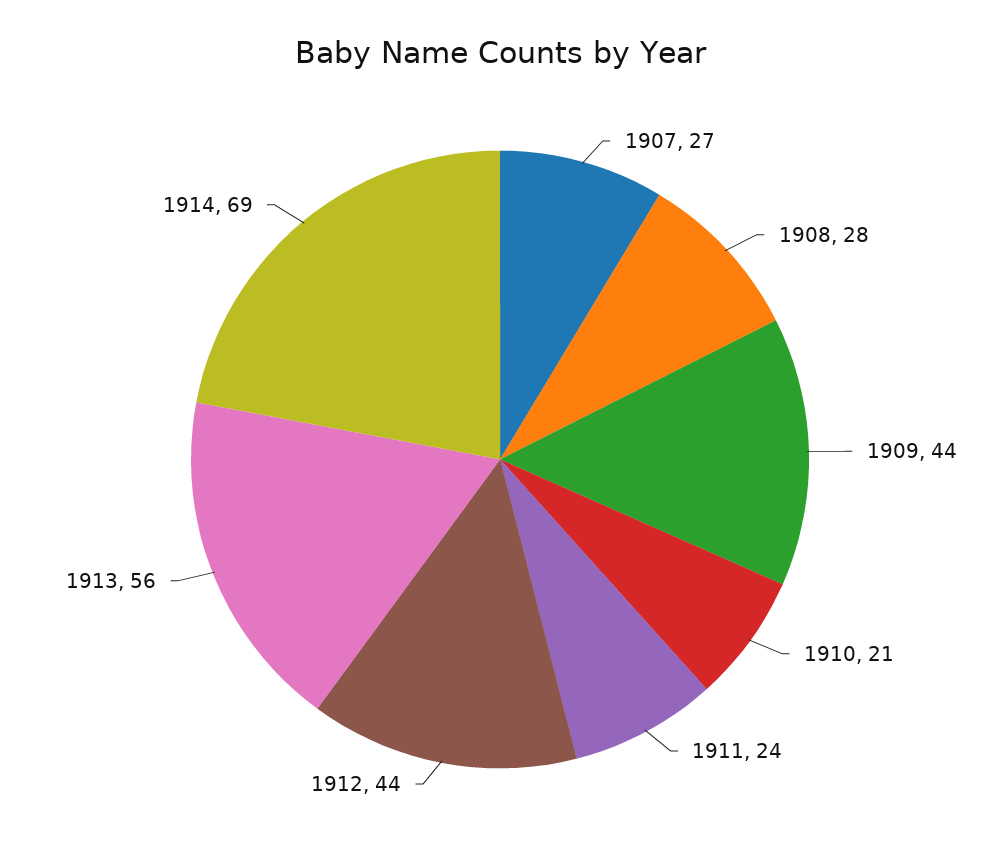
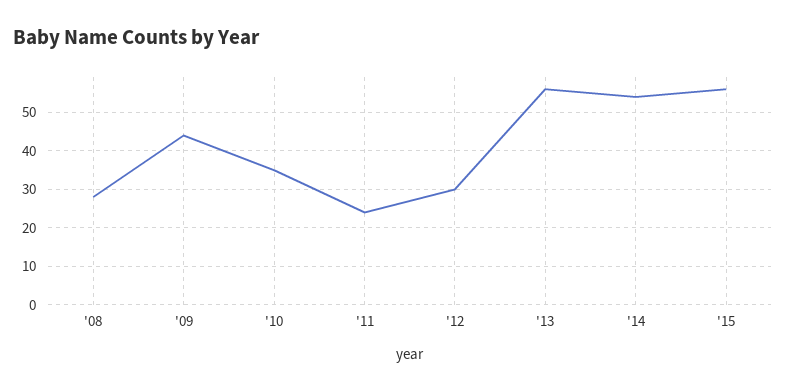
1907: 27 -> none
1910: 21 -> 35
1912: 44 -> 30
1914: 69 -> 55
'15: none -> 55

